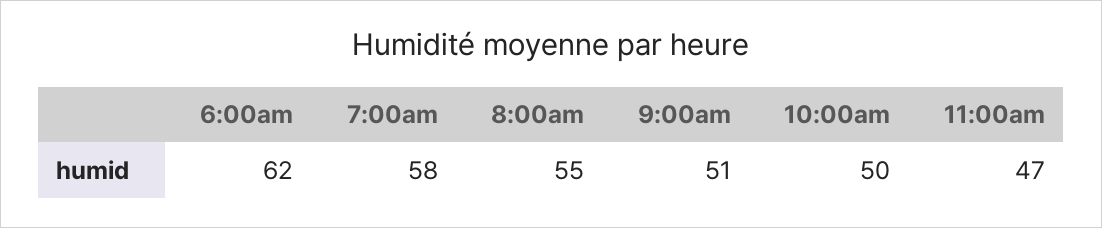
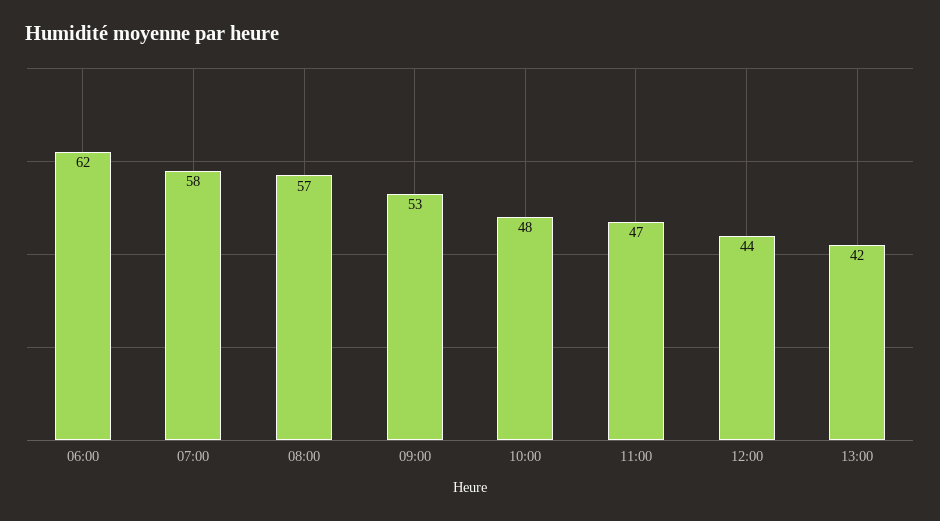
8:00am: 55 -> 57
9:00am: 51 -> 53
10:00am: 50 -> 48
12:00: none -> 44
13:00: none -> 42

